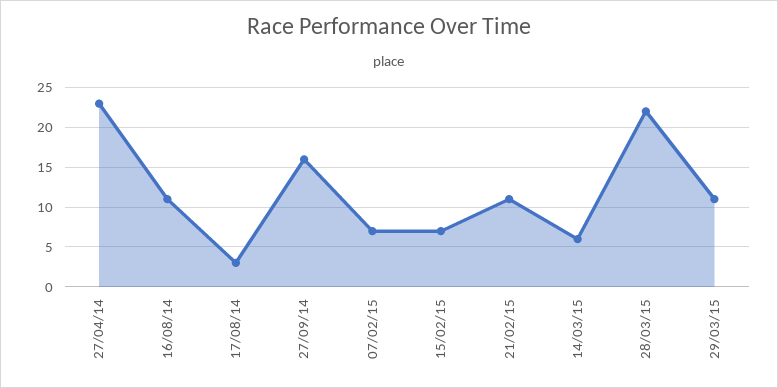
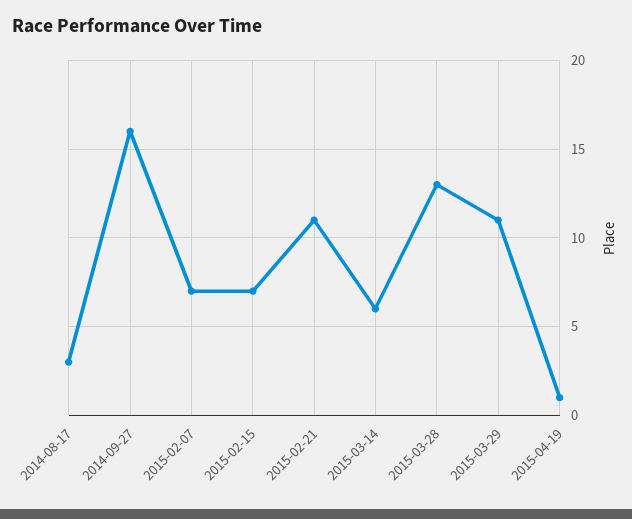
27/04/14: 23 -> none
16/08/14: 11 -> none
28/03/15: 22 -> 13
2015-04-19: none -> 1

